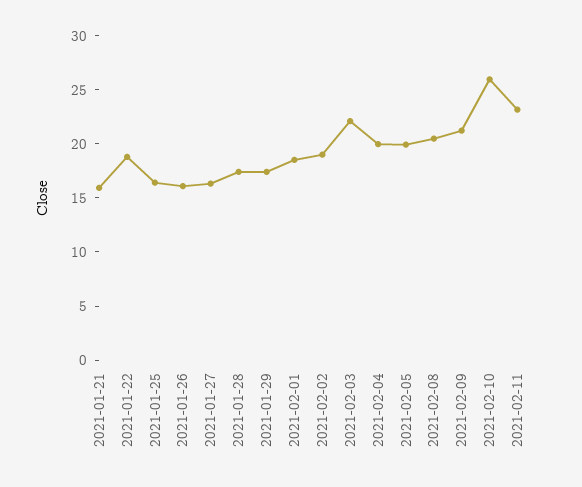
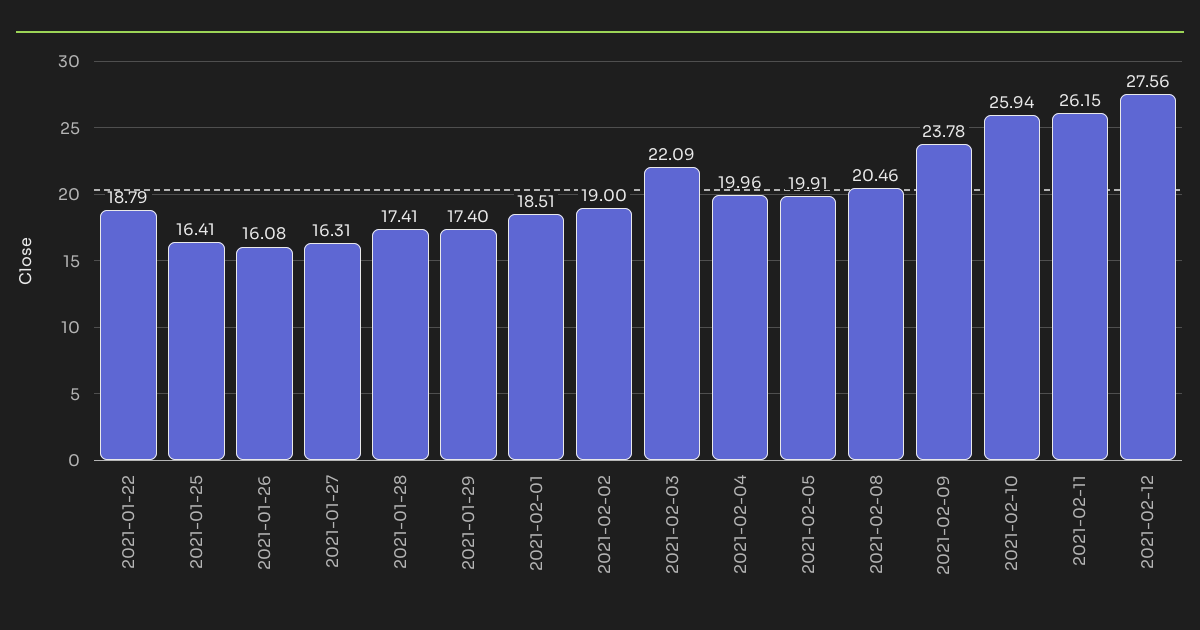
2021-01-21: 16 -> none
2021-02-09: 21 -> 23.78
2021-02-11: 23 -> 26.15
2021-02-12: none -> 27.56

